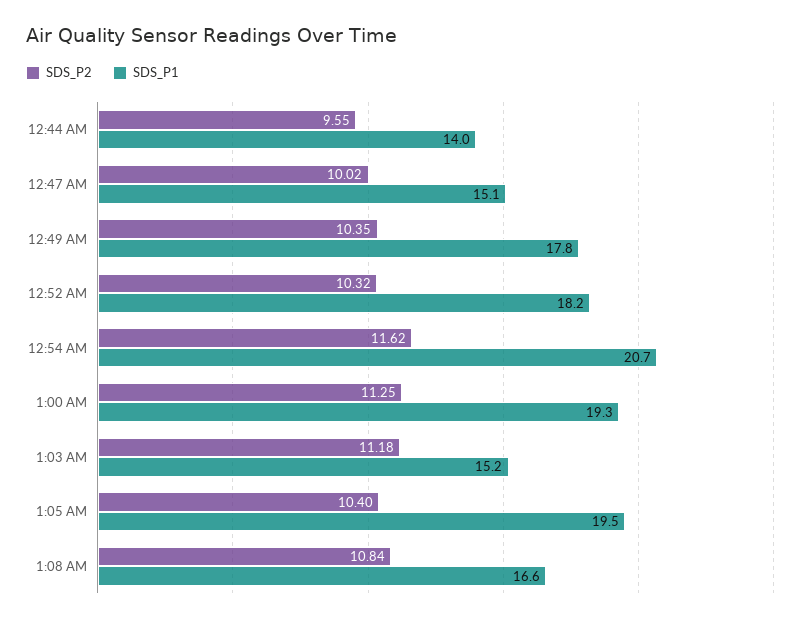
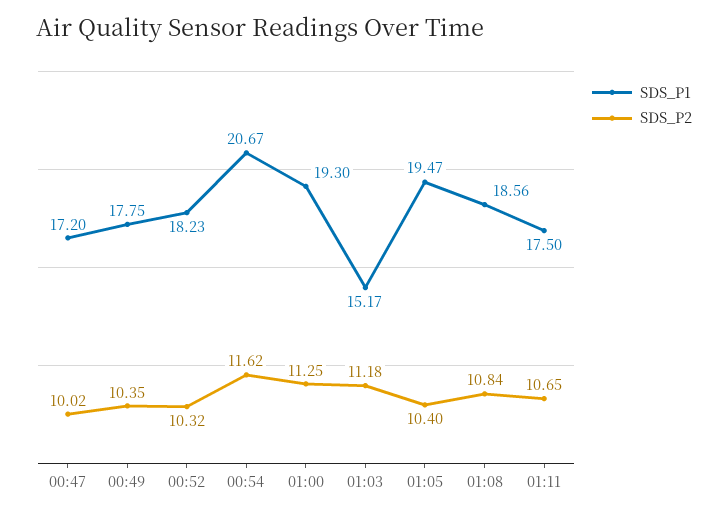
SDS_P2, 12:44 AM: 9.55 -> none
SDS_P1, 12:44 AM: 14 -> none
SDS_P1, 12:47 AM: 15.1 -> 17.2
SDS_P1, 1:08 AM: 16.6 -> 18.56
SDS_P1, 01:11: none -> 17.5
SDS_P2, 01:11: none -> 10.65

